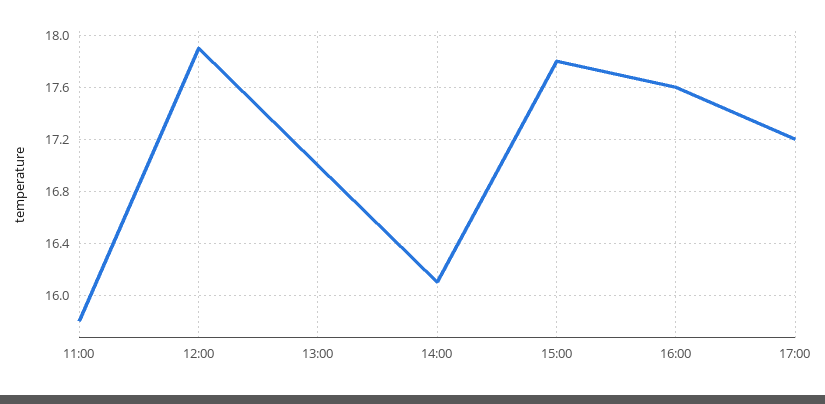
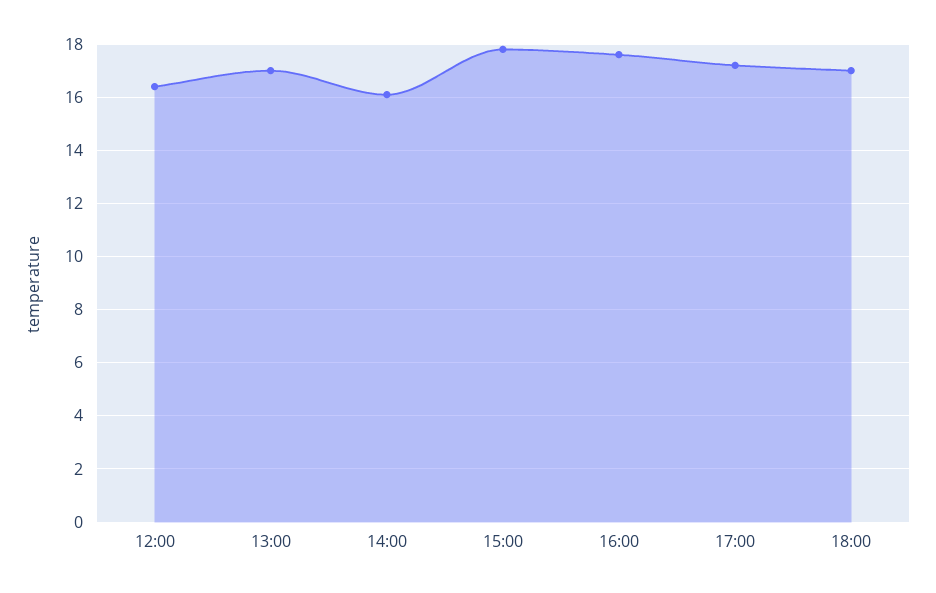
11:00: 15.8 -> none
12:00: 17.9 -> 16.5
18:00: none -> 17

